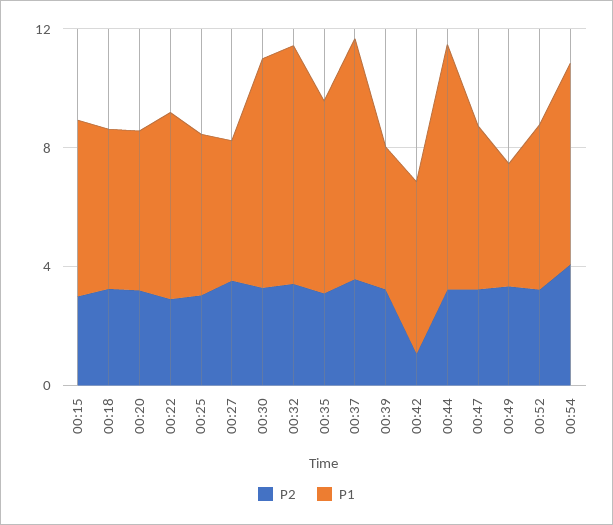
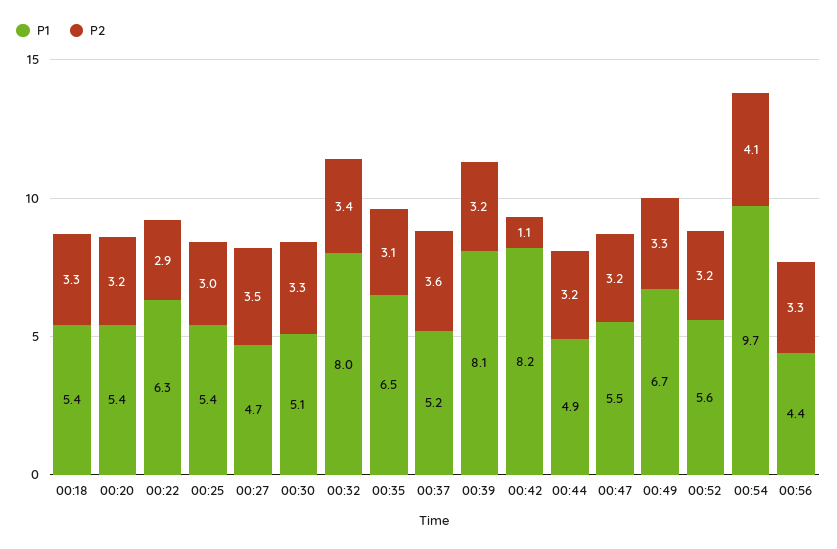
P2, 00:15: 3 -> none
P1, 00:15: 6 -> none
P1, 00:30: 8 -> 5.1
P1, 00:37: 8 -> 5.2
P1, 00:39: 5 -> 8.1
P1, 00:42: 6 -> 8.2
P1, 00:44: 8 -> 4.9
P1, 00:49: 4 -> 6.7
P1, 00:54: 7 -> 9.7
P1, 00:56: none -> 4.4
P2, 00:56: none -> 3.3

